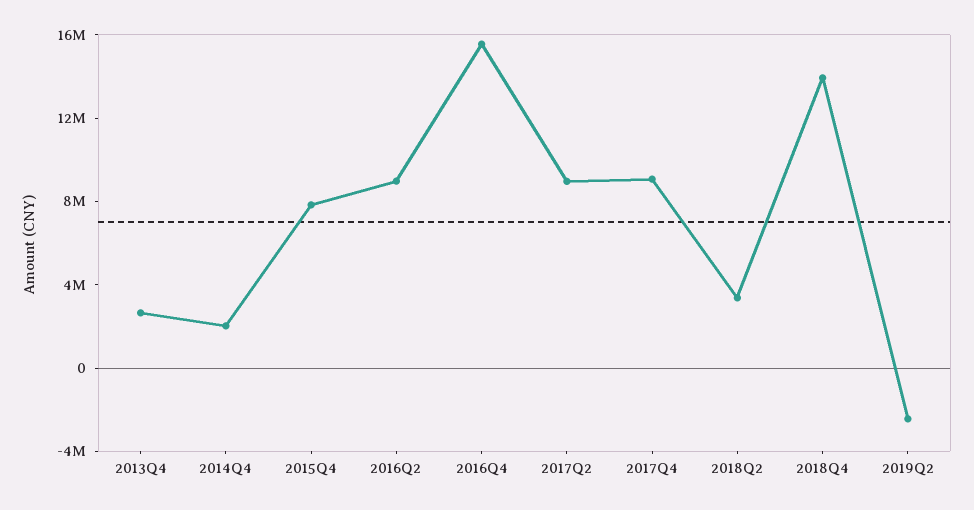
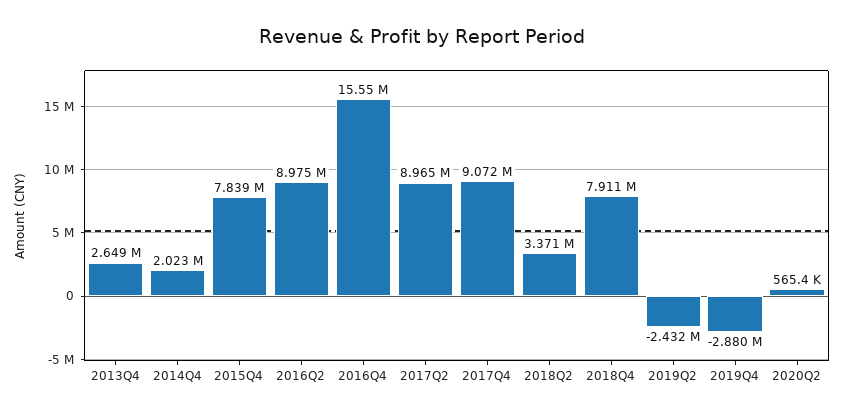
2018Q4: 14000000 -> 7911000
2019Q4: none -> -2880000
2020Q2: none -> 565400

